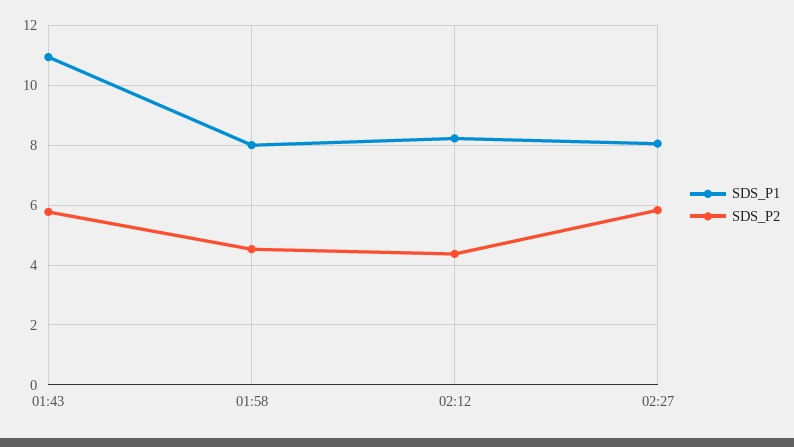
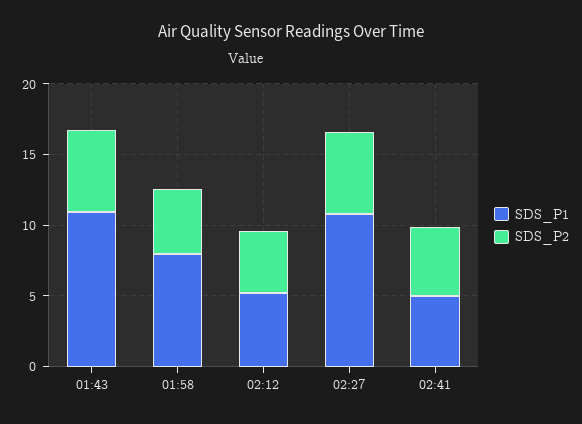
SDS_P1, 02:12: 8.25 -> 5
SDS_P1, 02:27: 8 -> 11
SDS_P1, 02:41: none -> 5
SDS_P2, 02:41: none -> 5

